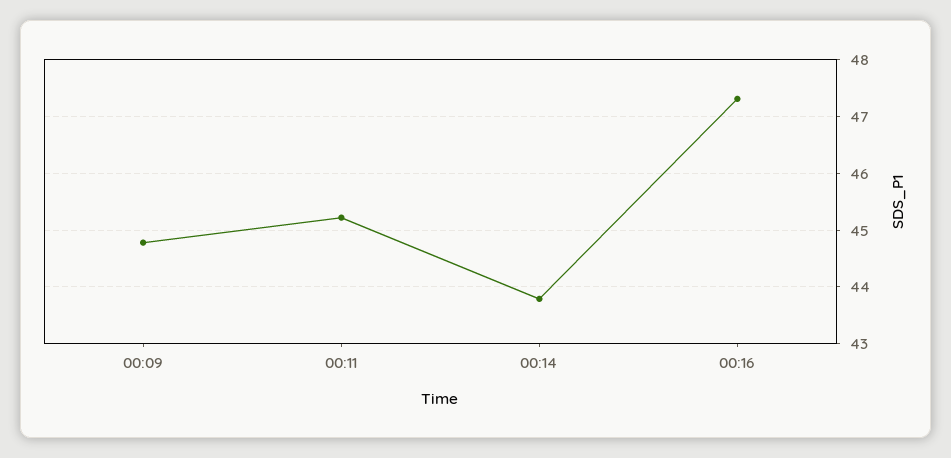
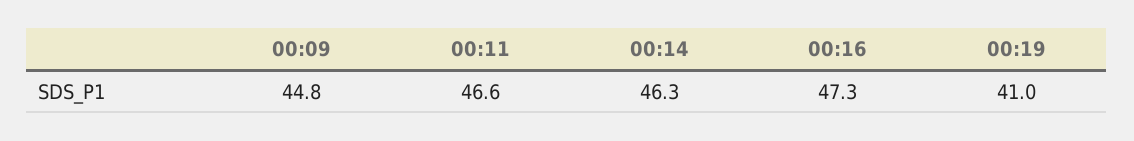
00:11: 45.2 -> 46.6
00:14: 43.8 -> 46.3
00:19: none -> 41

